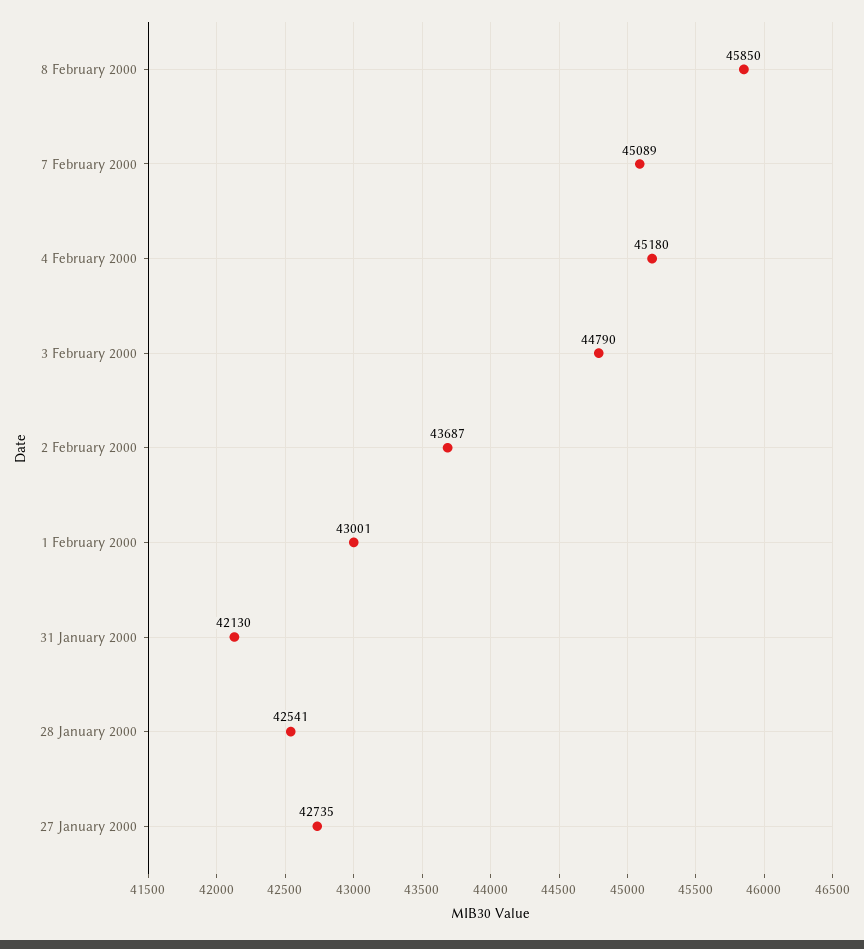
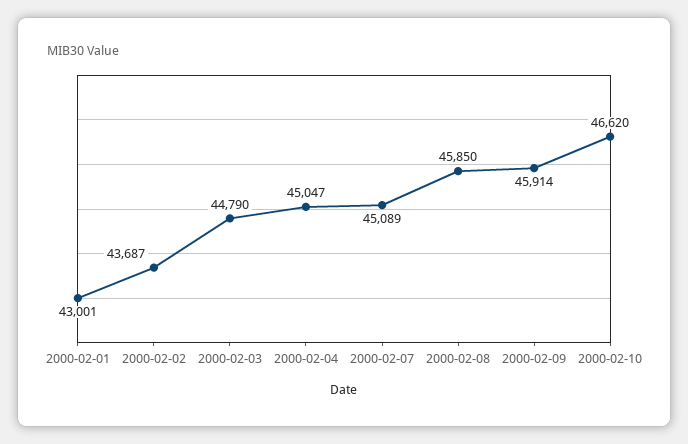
4 February 2000: 45180 -> 45047
31 January 2000: 42130 -> none
28 January 2000: 42541 -> none
27 January 2000: 42735 -> none
2000-02-09: none -> 45914
2000-02-10: none -> 46620

